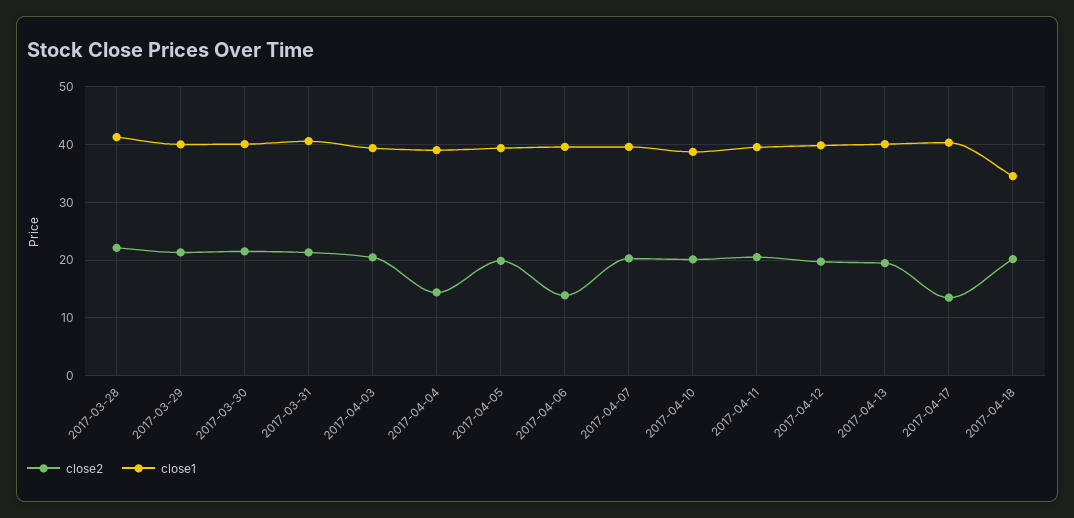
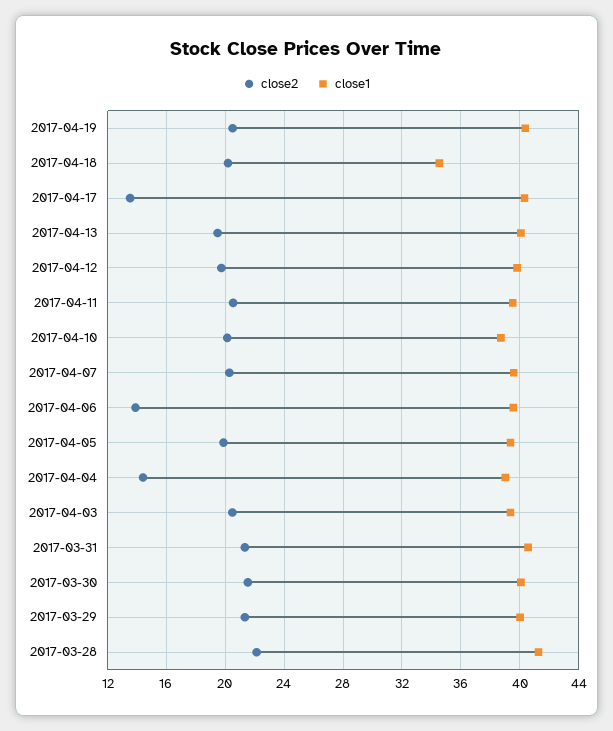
close2, 2017-04-19: none -> 20.5
close1, 2017-04-19: none -> 40.5

